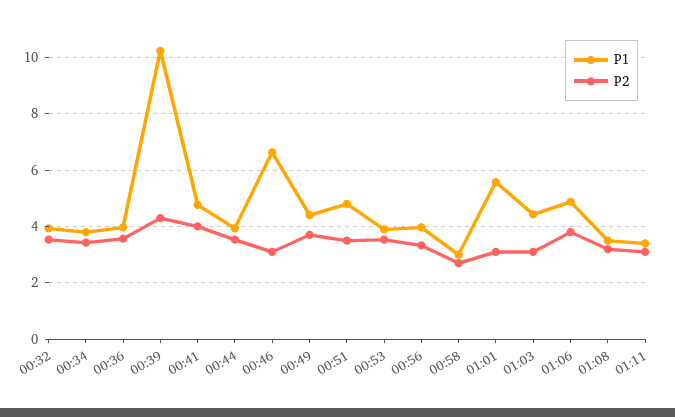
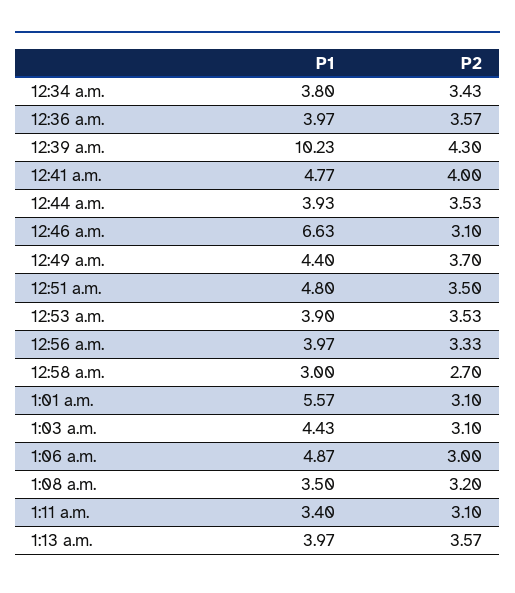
P1, 00:32: 4 -> none
P2, 00:32: 3.5 -> none
P2, 01:06: 3.75 -> 3
P1, 1:13 a.m.: none -> 3.97
P2, 1:13 a.m.: none -> 3.57

